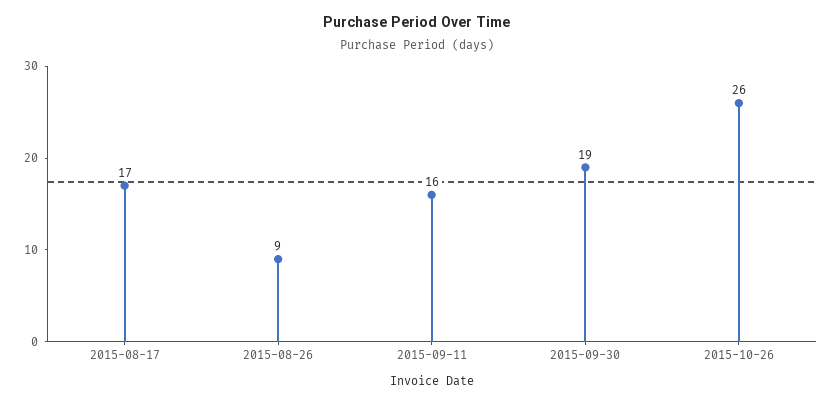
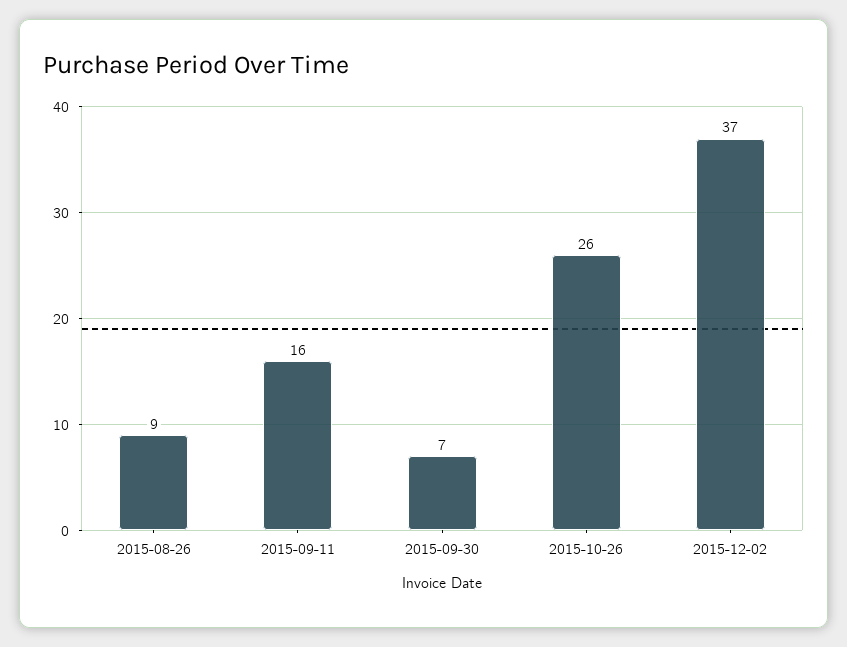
2015-08-17: 17 -> none
2015-09-30: 19 -> 7
2015-12-02: none -> 37

